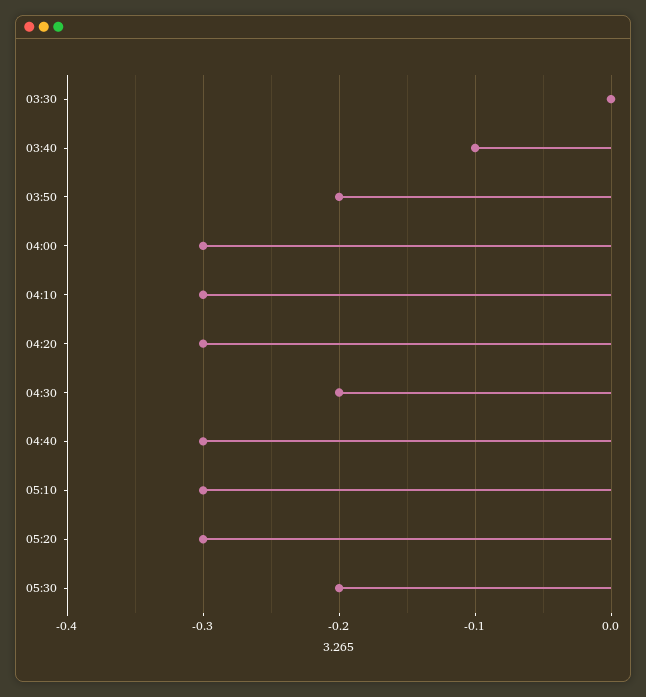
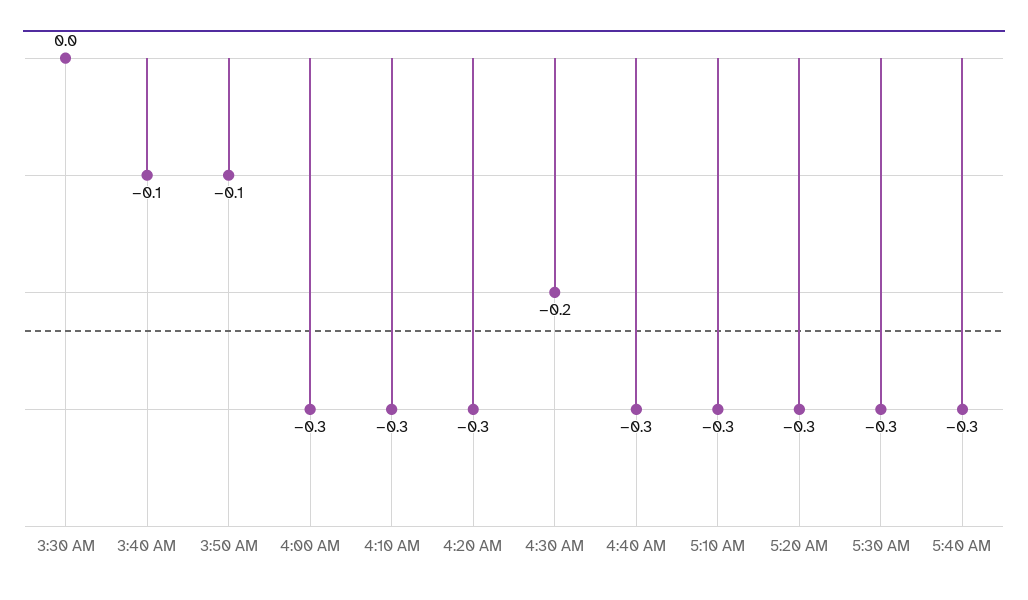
03:50: -0.2 -> -0.1
05:30: -0.2 -> -0.3
5:40 AM: none -> -0.3

